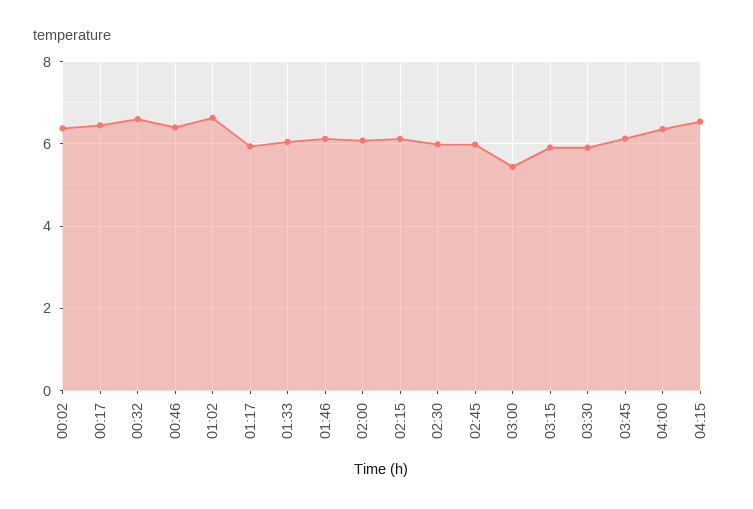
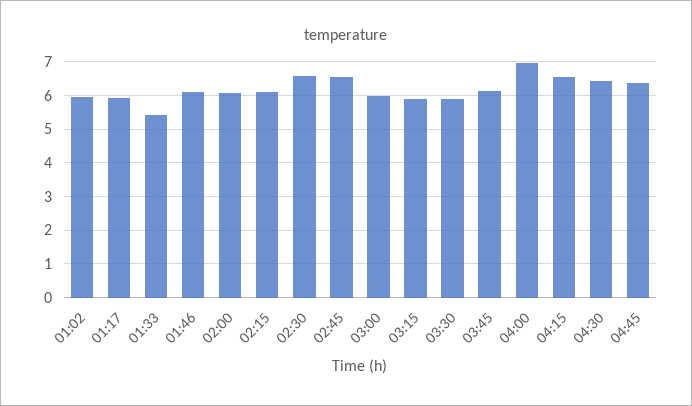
00:02: 6.4 -> none
00:17: 6.4 -> none
00:32: 6.6 -> none
00:46: 6.4 -> none
01:02: 6.6 -> 6
01:33: 6 -> 5.4
02:30: 6 -> 6.6
02:45: 6 -> 6.6
03:00: 5.4 -> 6
04:00: 6.4 -> 7
04:30: none -> 6.4
04:45: none -> 6.4

